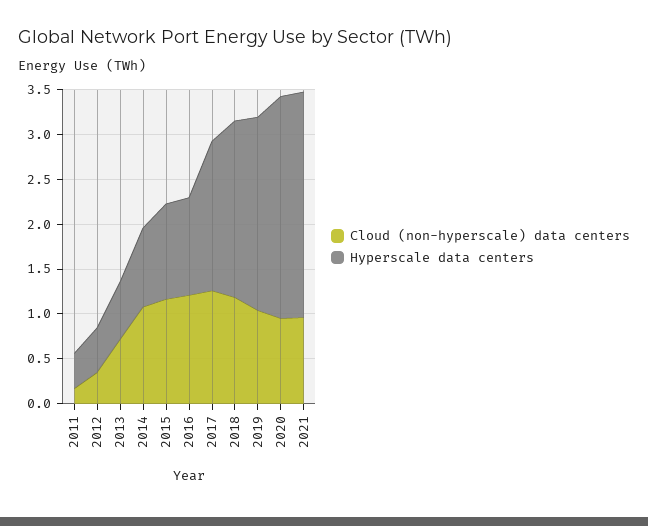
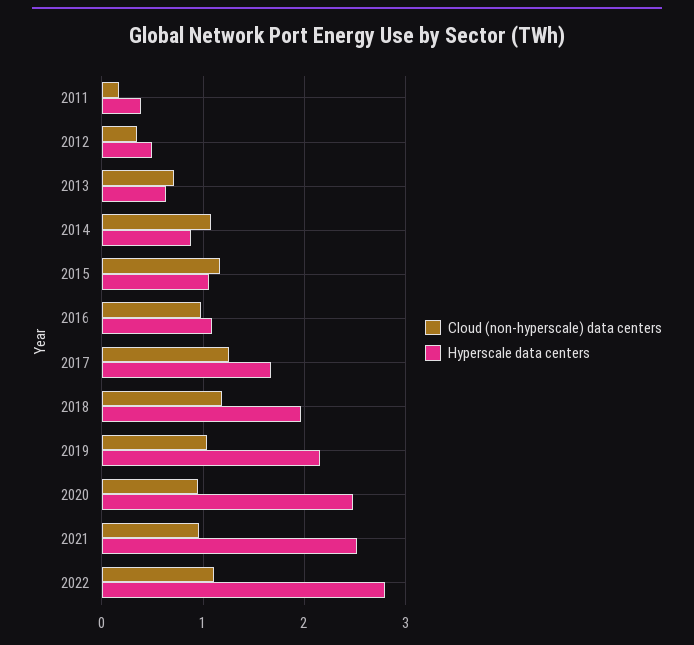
Cloud (non-hyperscale) data centers, 2016: 1.2 -> 1
Cloud (non-hyperscale) data centers, 2022: none -> 1.1
Hyperscale data centers, 2022: none -> 2.8

